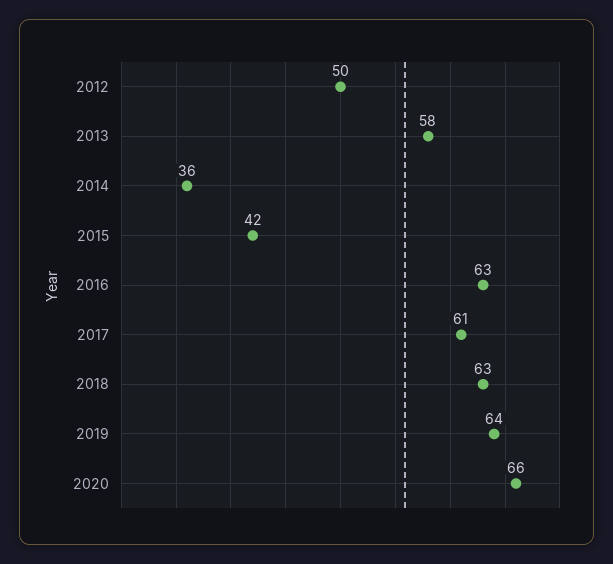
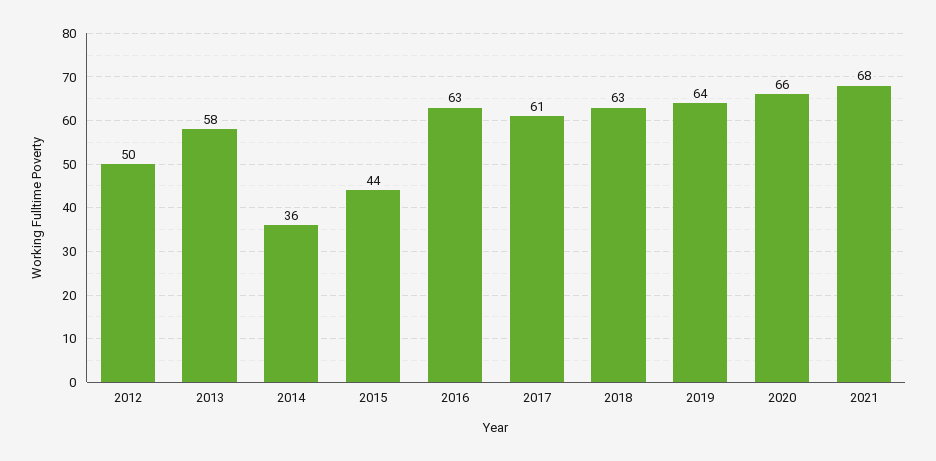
2015: 42 -> 44
2021: none -> 68

